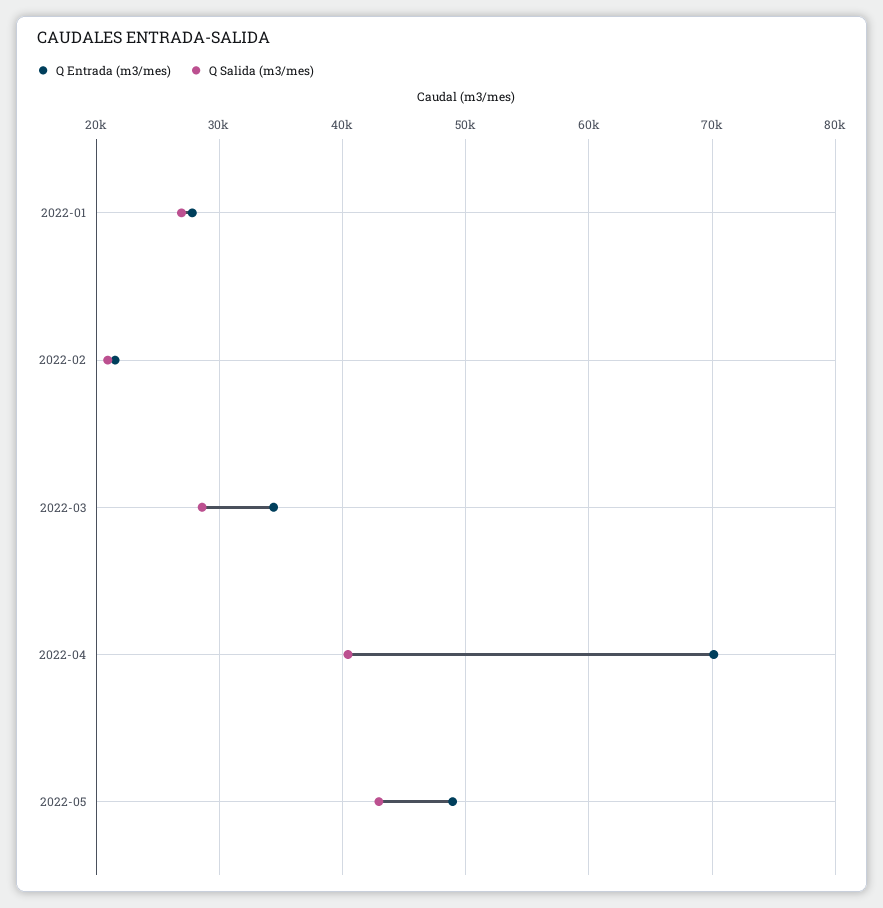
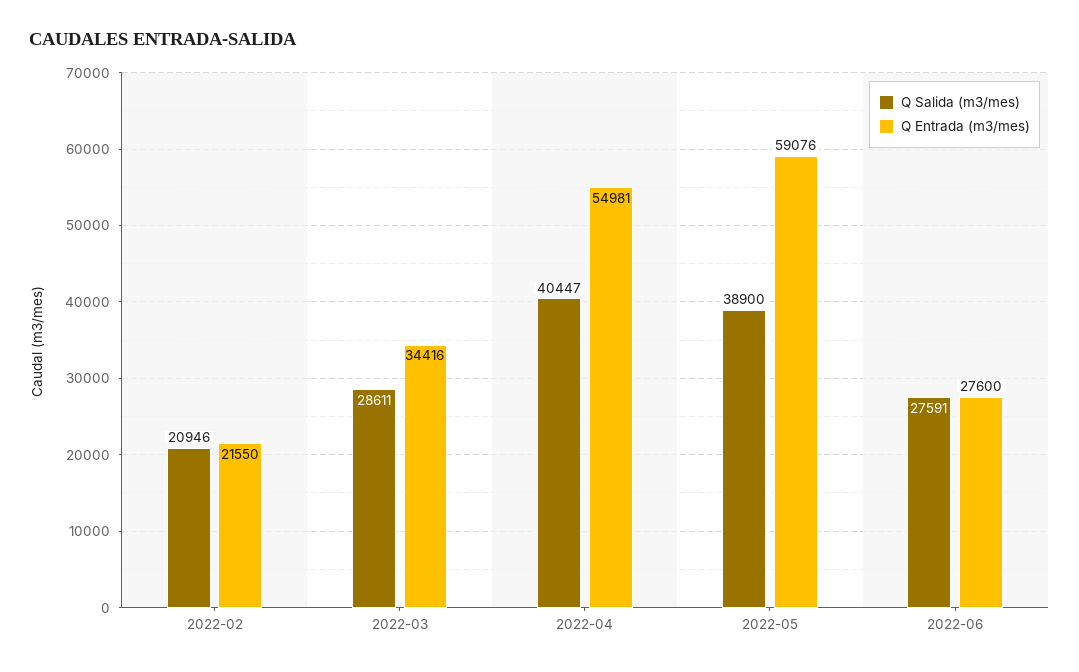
Q Entrada (m3/mes), 2022-01: 28000 -> none
Q Salida (m3/mes), 2022-01: 27000 -> none
Q Entrada (m3/mes), 2022-04: 70000 -> 54981
Q Entrada (m3/mes), 2022-05: 49000 -> 59076
Q Salida (m3/mes), 2022-05: 43000 -> 38900
Q Salida (m3/mes), 2022-06: none -> 27591
Q Entrada (m3/mes), 2022-06: none -> 27600

